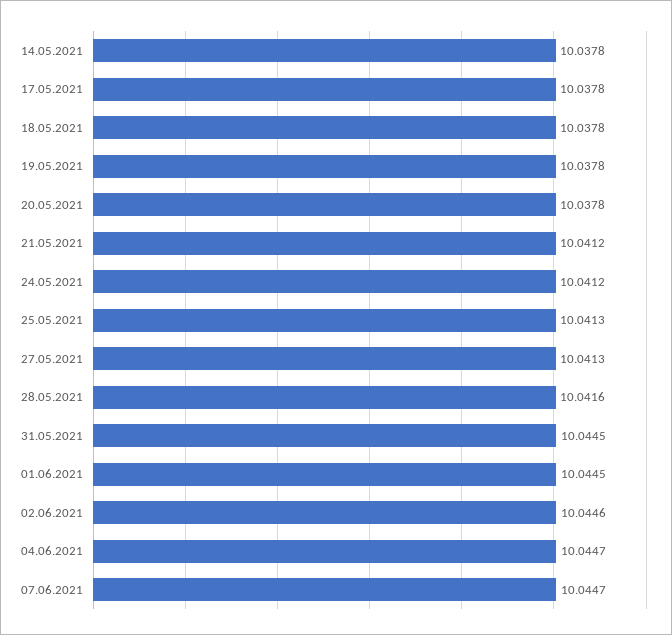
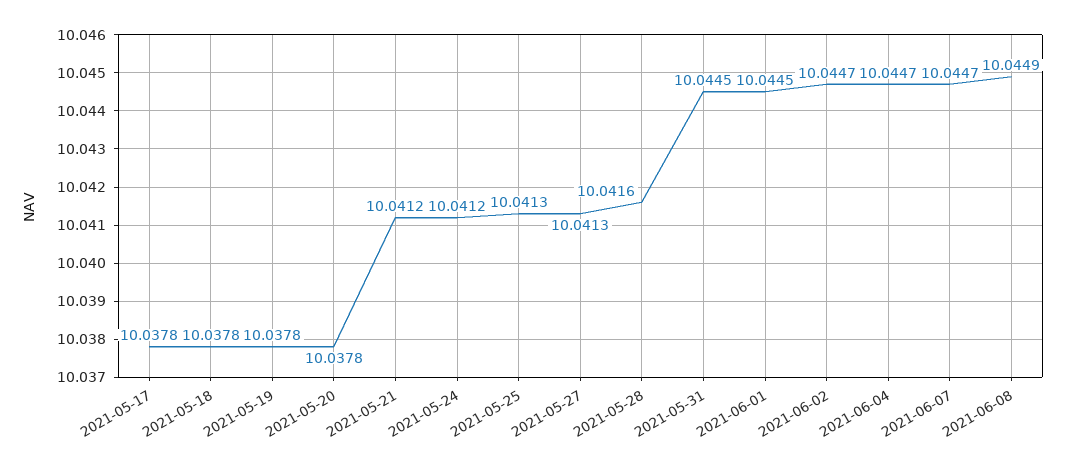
14.05.2021: 10.0378 -> none
02.06.2021: 10.0446 -> 10.0447
2021-06-08: none -> 10.0449

